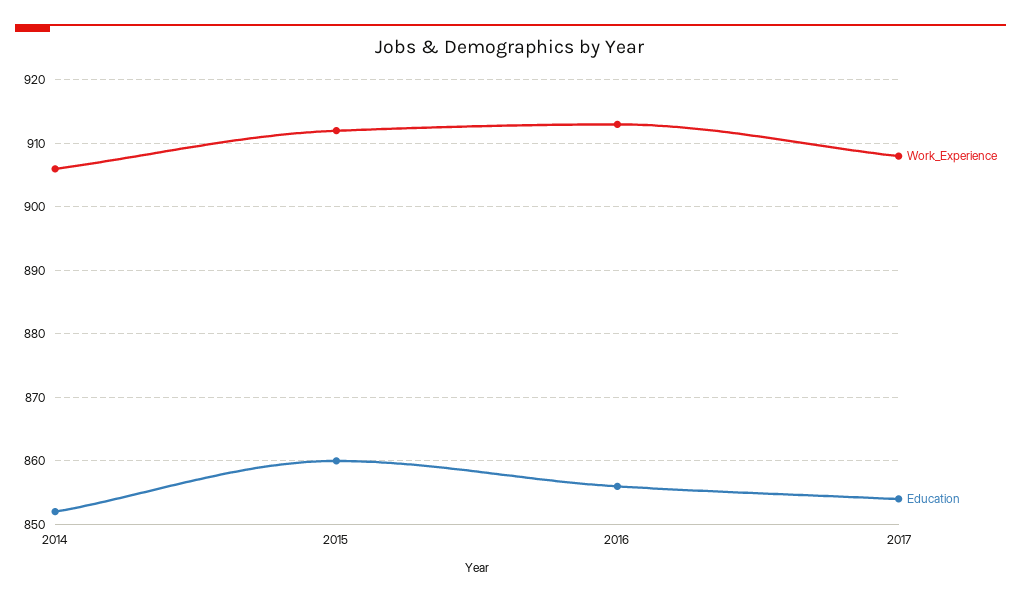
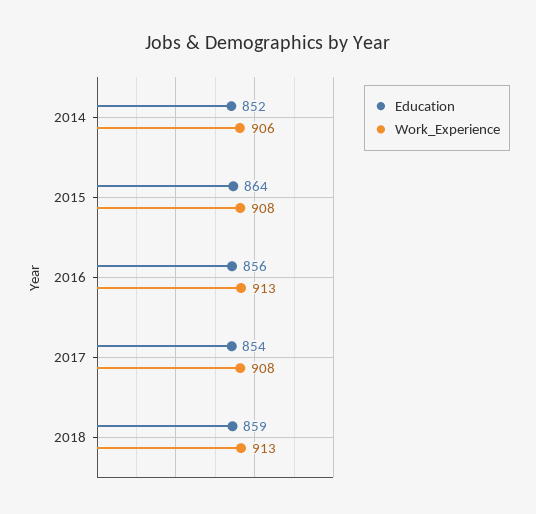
Work_Experience, 2015: 912 -> 908
Education, 2015: 860 -> 864
Education, 2018: none -> 859
Work_Experience, 2018: none -> 913

